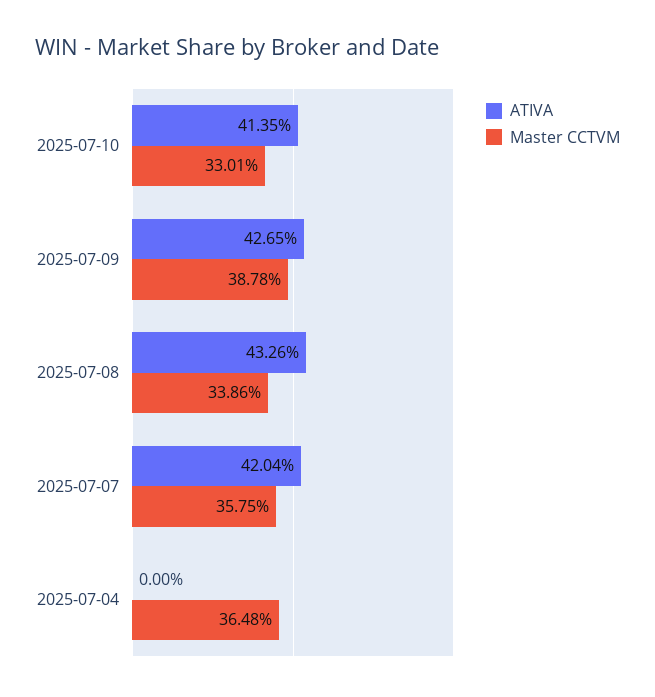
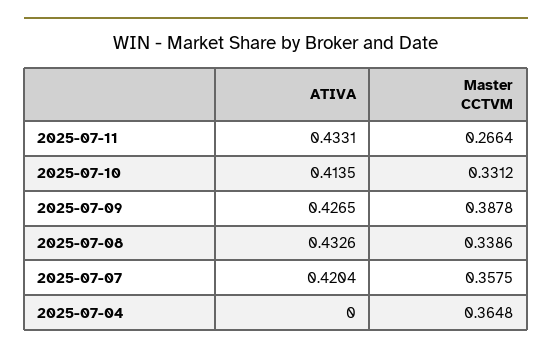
Master CCTVM, 2025-07-10: 0.3301 -> 0.3312
ATIVA, 2025-07-11: none -> 0.4331
Master CCTVM, 2025-07-11: none -> 0.2664

